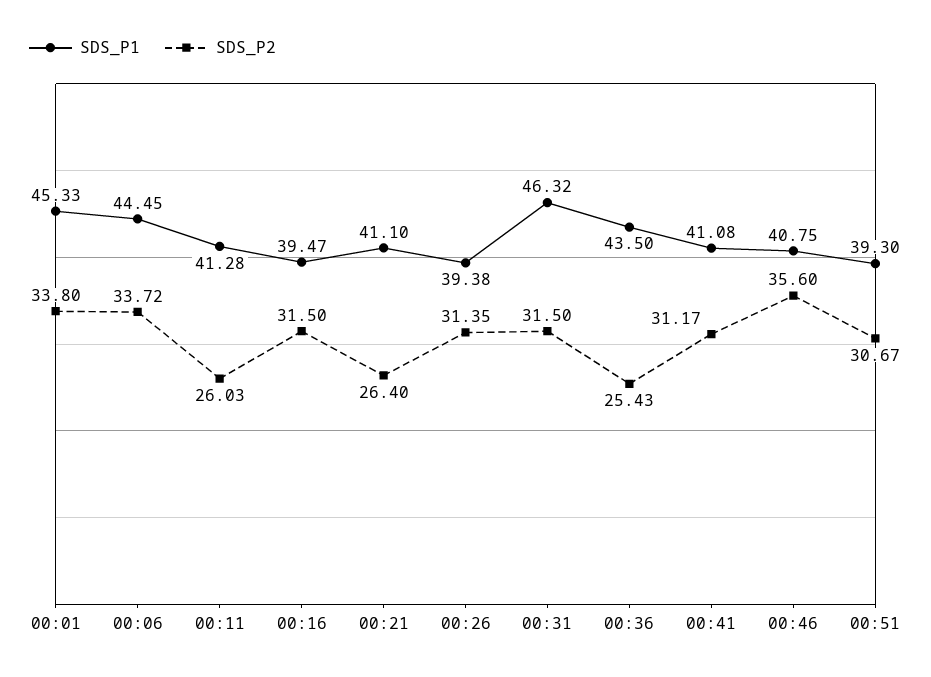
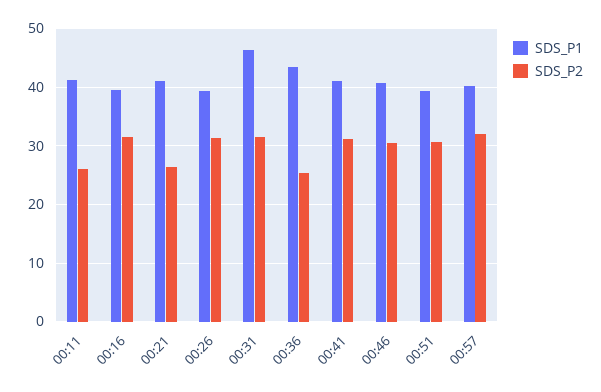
SDS_P1, 00:01: 45.33 -> none
SDS_P2, 00:01: 33.8 -> none
SDS_P1, 00:06: 44.45 -> none
SDS_P2, 00:06: 33.72 -> none
SDS_P2, 00:46: 35.6 -> 30
SDS_P1, 00:57: none -> 40
SDS_P2, 00:57: none -> 32

